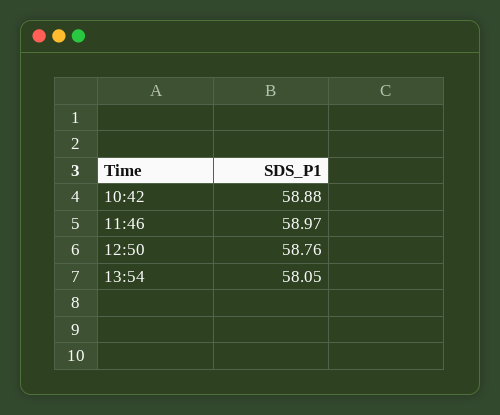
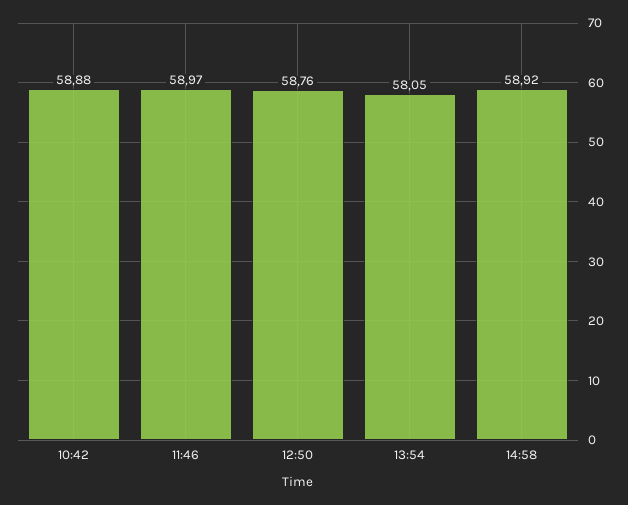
14:58: none -> 58.92

